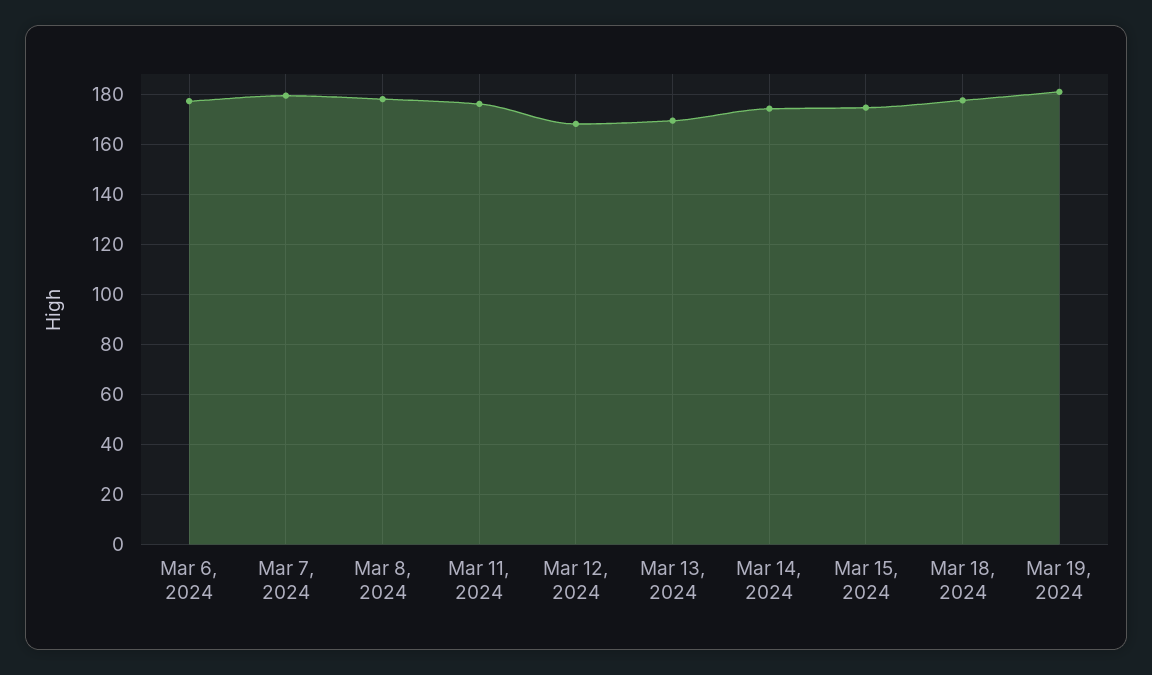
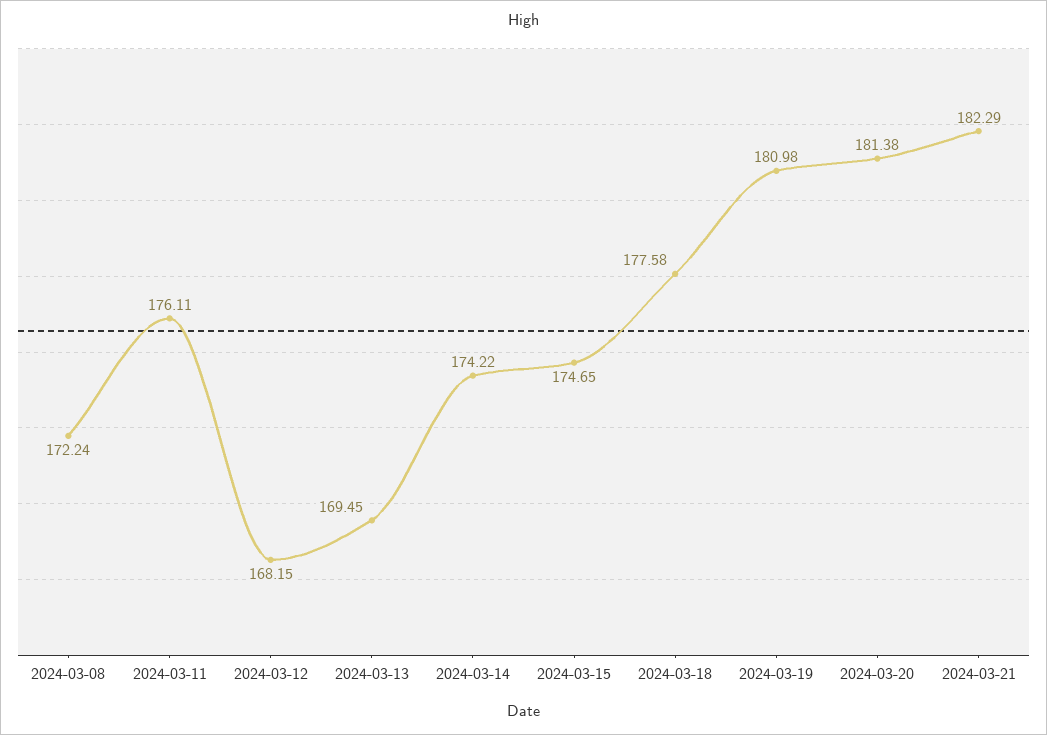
Mar 6, 2024: 177.5 -> none
Mar 7, 2024: 180 -> none
Mar 8, 2024: 177.5 -> 172.24
2024-03-20: none -> 181.38
2024-03-21: none -> 182.29

